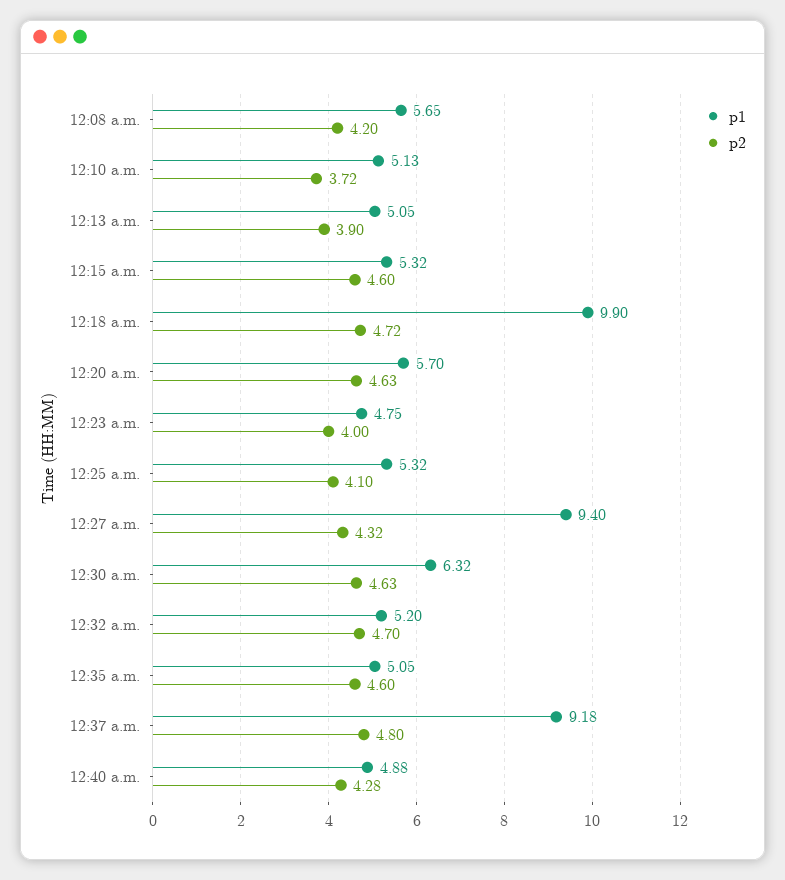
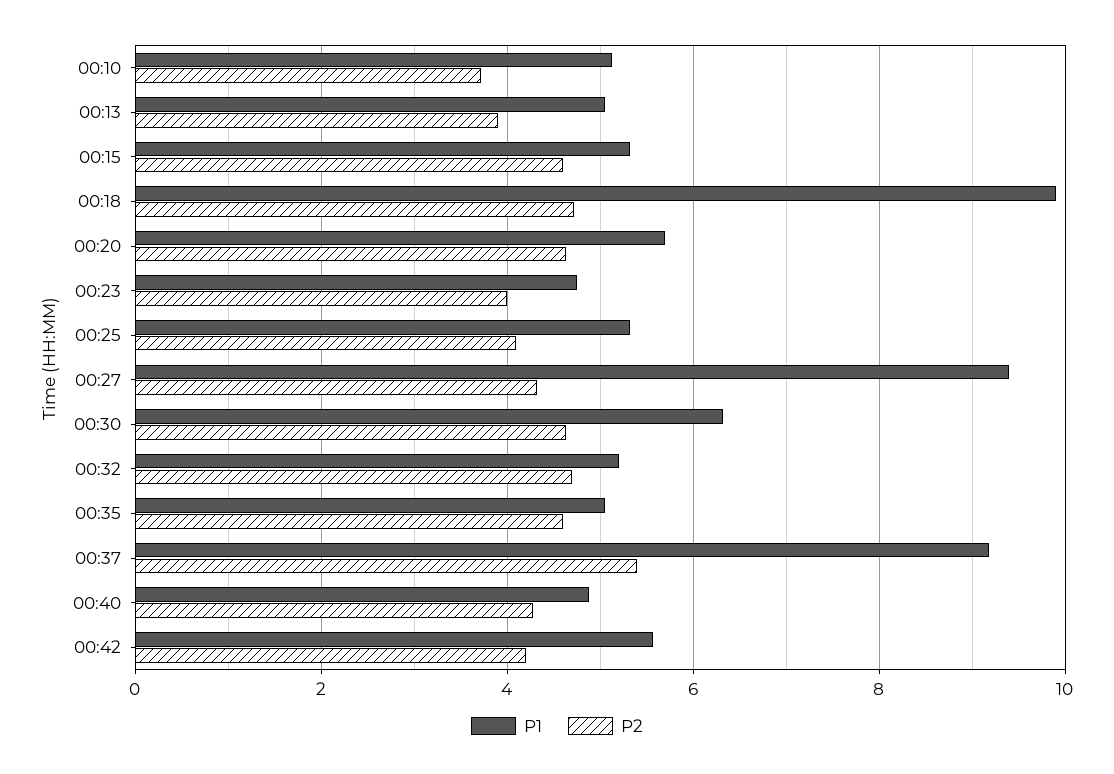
p1, 12:08 a.m.: 5.65 -> none
p2, 12:08 a.m.: 4.2 -> none
p2, 12:37 a.m.: 4.8 -> 5.4
p1, 00:42: none -> 5.6
p2, 00:42: none -> 4.2

